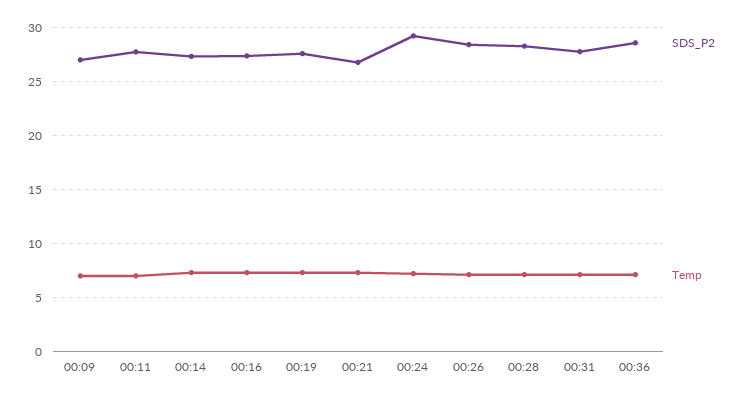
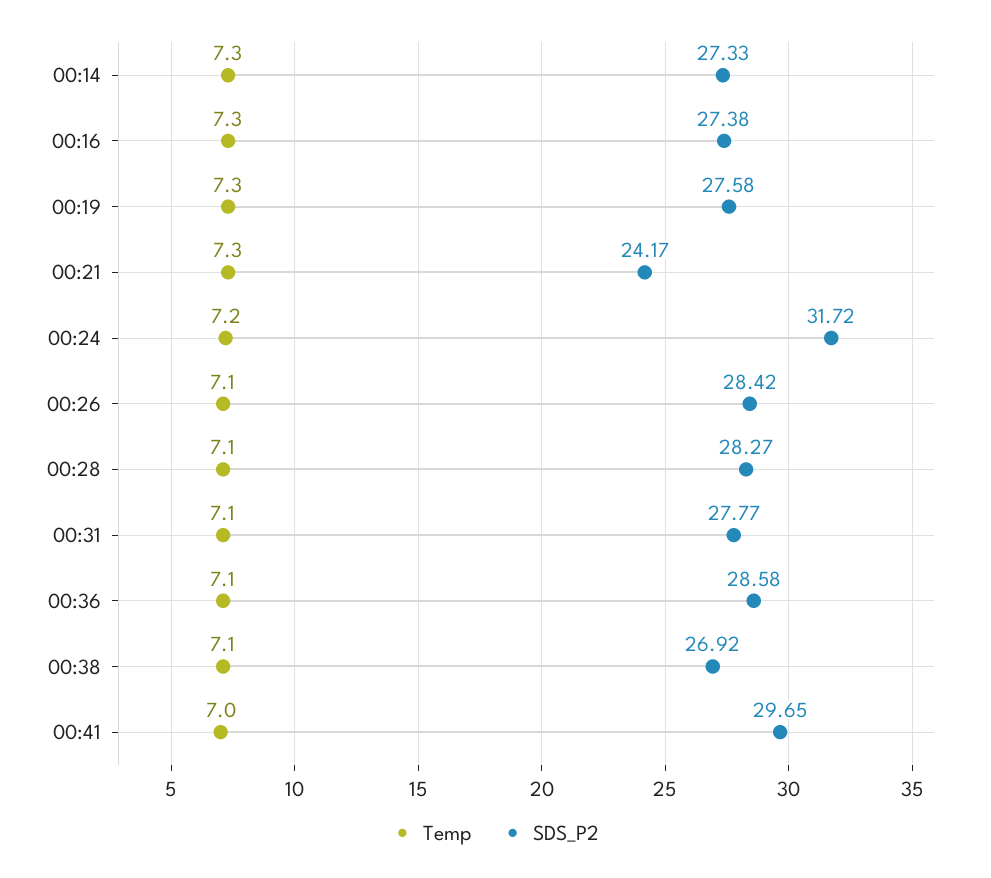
SDS_P2, 00:09: 27 -> none
Temp, 00:09: 7 -> none
SDS_P2, 00:11: 28 -> none
Temp, 00:11: 7 -> none
SDS_P2, 00:21: 27 -> 24.17
SDS_P2, 00:24: 29 -> 31.72
Temp, 00:38: none -> 7.1
SDS_P2, 00:38: none -> 26.92
Temp, 00:41: none -> 7
SDS_P2, 00:41: none -> 29.65

